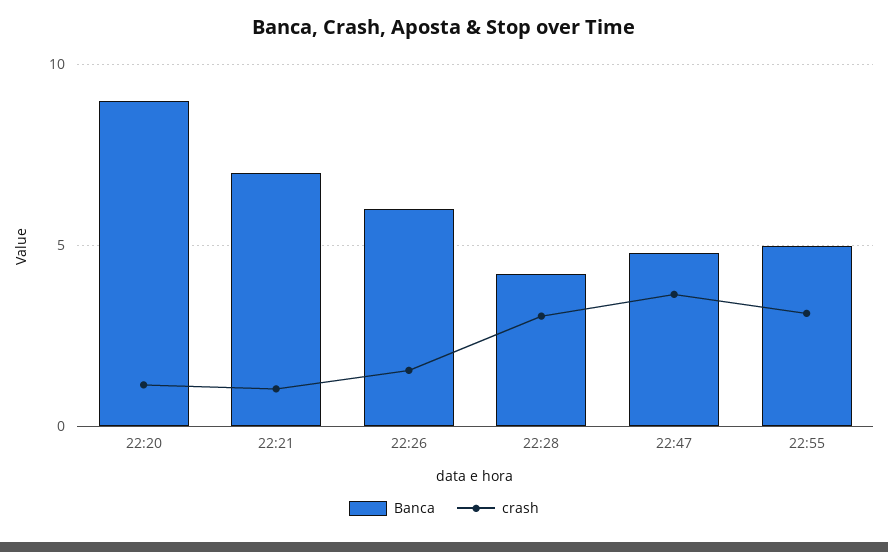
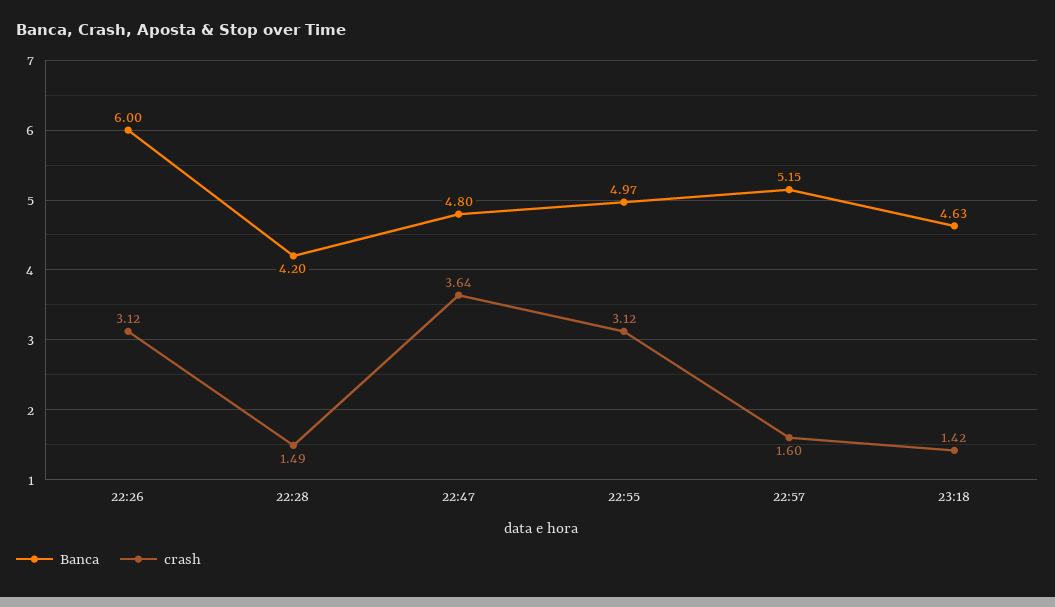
Banca, 22:20: 9 -> none
crash, 22:20: 1 -> none
Banca, 22:21: 7 -> none
crash, 22:21: 1 -> none
crash, 22:26: 1.5 -> 3.12
crash, 22:28: 3 -> 1.49
Banca, 22:57: none -> 5.15
crash, 22:57: none -> 1.6
Banca, 23:18: none -> 4.63
crash, 23:18: none -> 1.42

